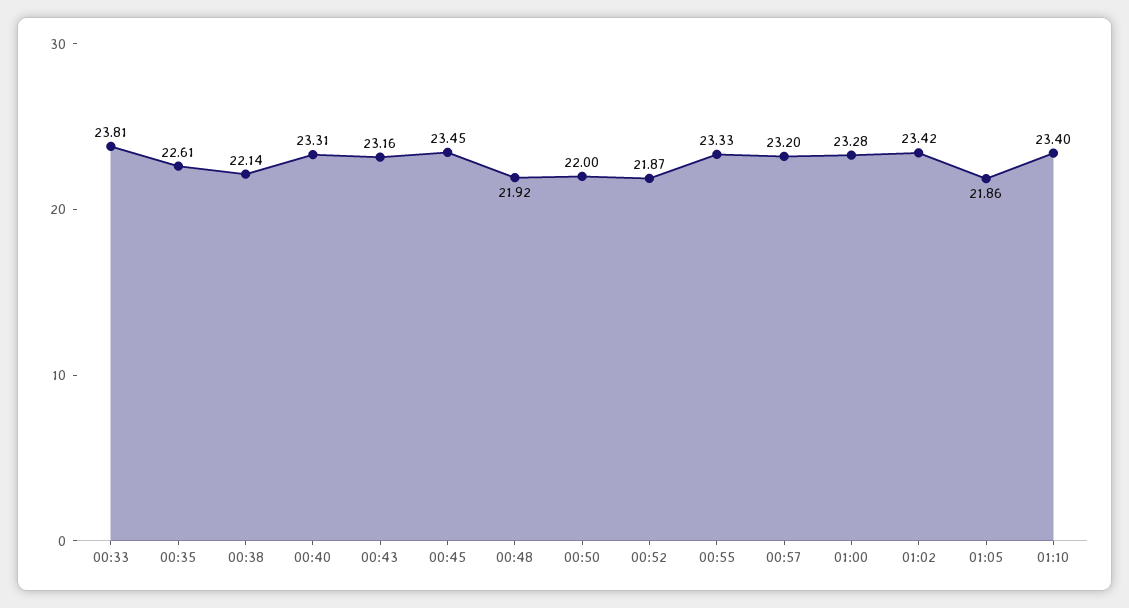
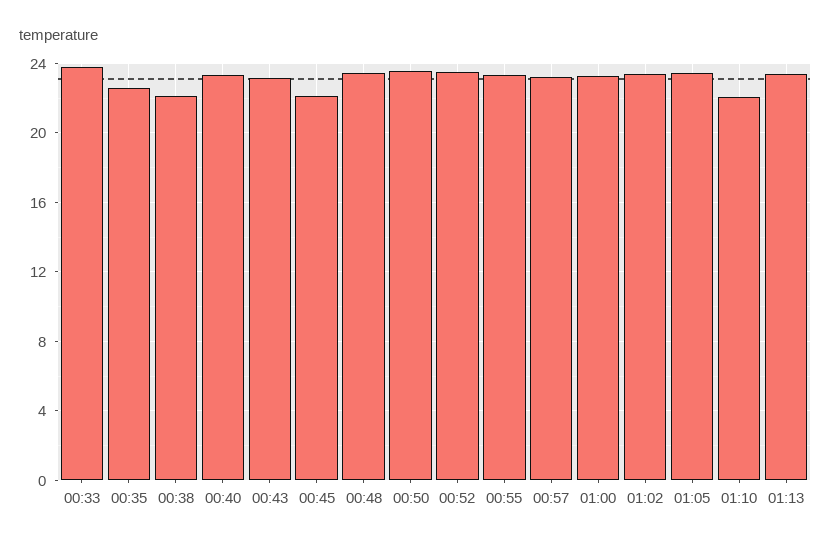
00:45: 23.45 -> 22
00:48: 21.92 -> 23.5
00:50: 22 -> 23.5
00:52: 21.87 -> 23.5
01:05: 21.86 -> 23.5
01:10: 23.4 -> 22
01:13: none -> 23.5

